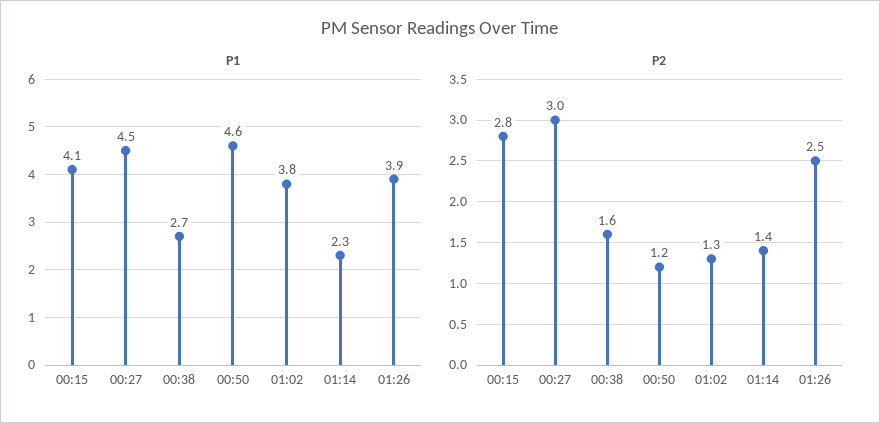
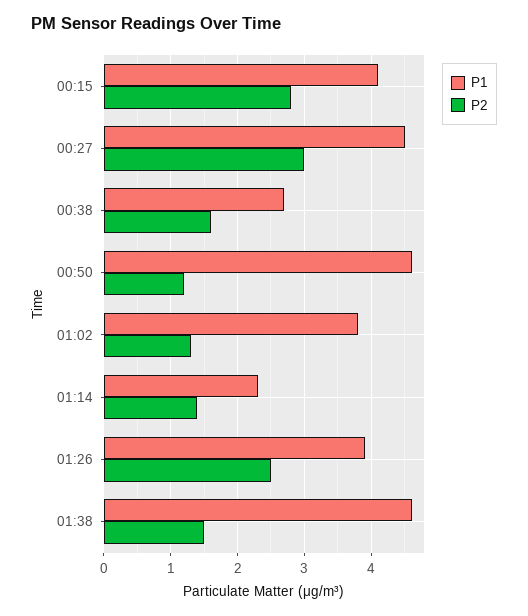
P1, 01:38: none -> 4.6
P2, 01:38: none -> 1.5

